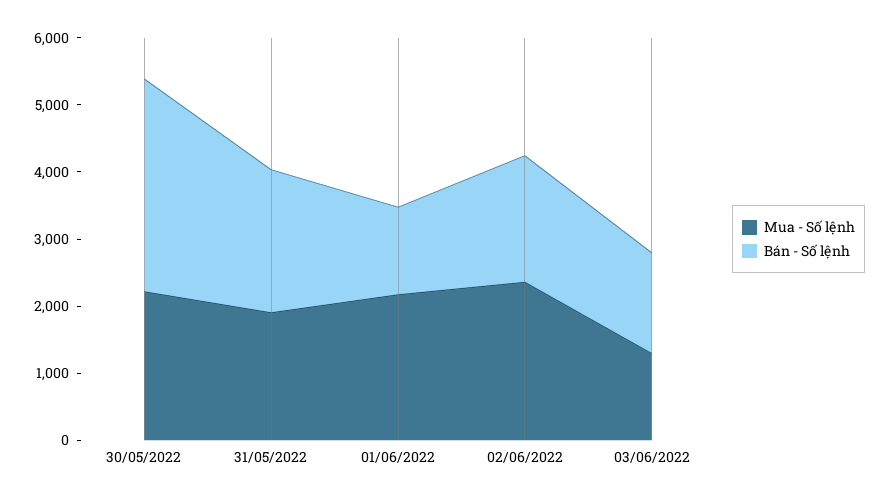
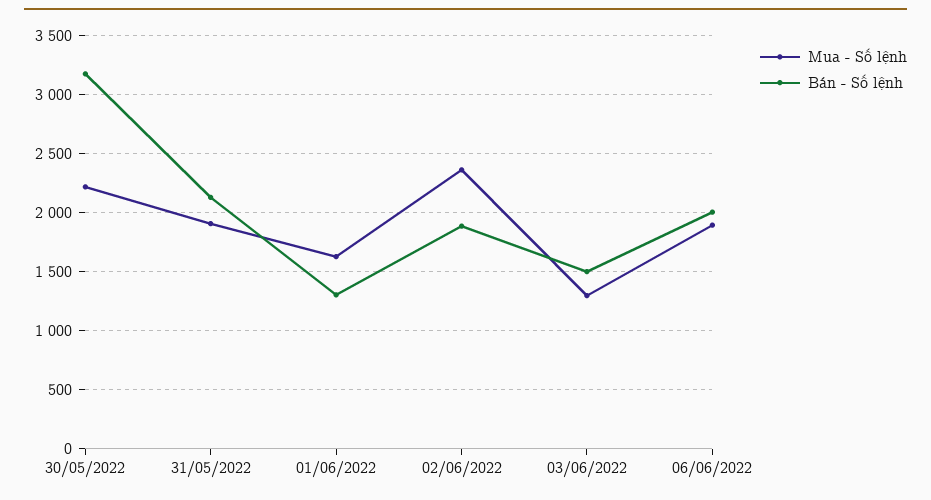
Mua - Số lệnh, 01/06/2022: 2200 -> 1600
Mua - Số lệnh, 06/06/2022: none -> 1900
Bán - Số lệnh, 06/06/2022: none -> 2000

